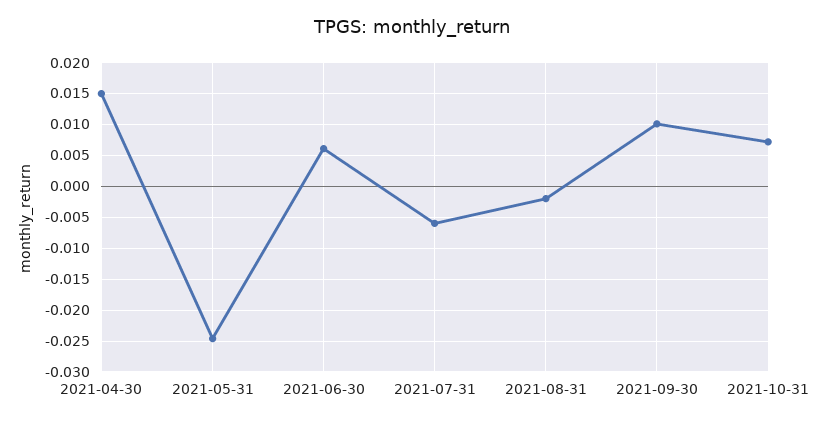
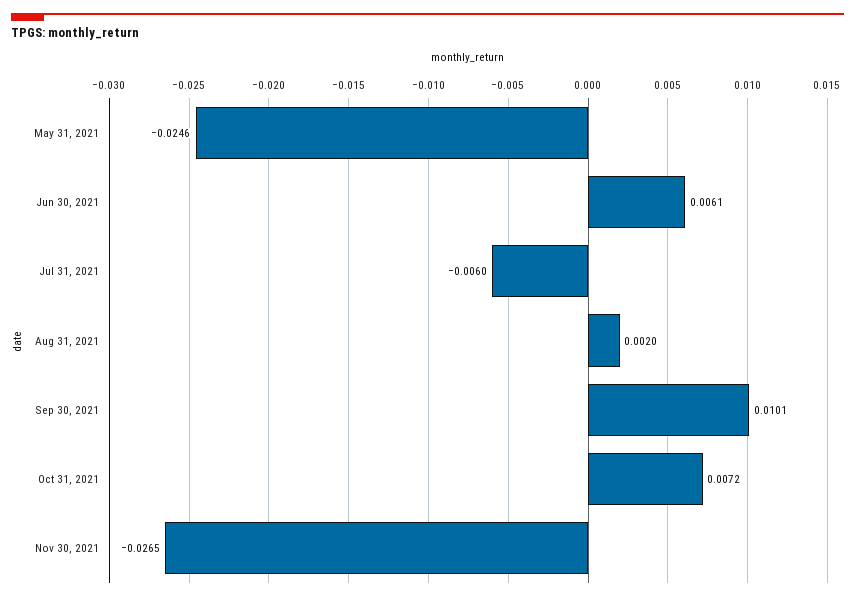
2021-04-30: 0.015 -> none
2021-08-31: -0.002 -> 0.002
Nov 30, 2021: none -> -0.0265

